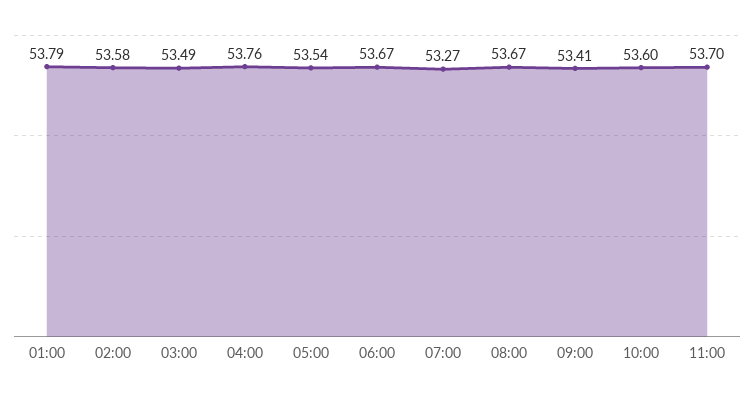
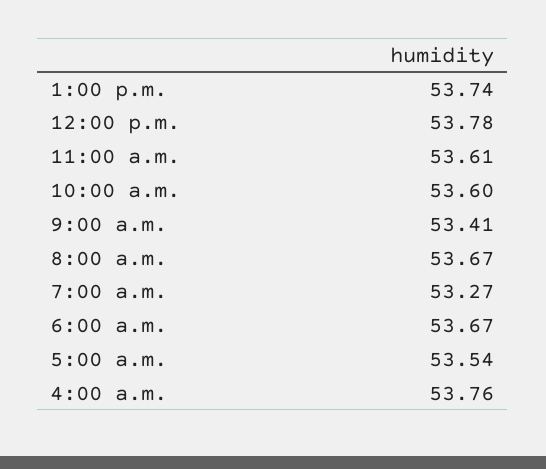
01:00: 53.79 -> none
02:00: 53.58 -> none
03:00: 53.49 -> none
11:00: 53.7 -> 53.61
1:00 p.m.: none -> 53.74
12:00 p.m.: none -> 53.78

